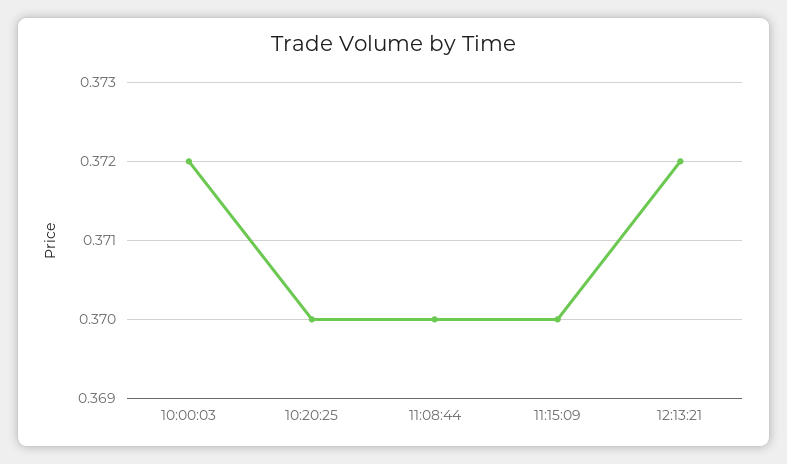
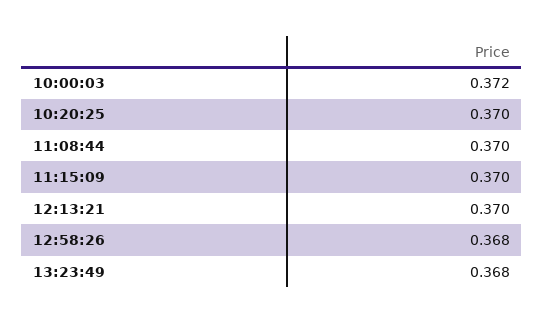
12:13:21: 0.372 -> 0.37
12:58:26: none -> 0.368
13:23:49: none -> 0.368

